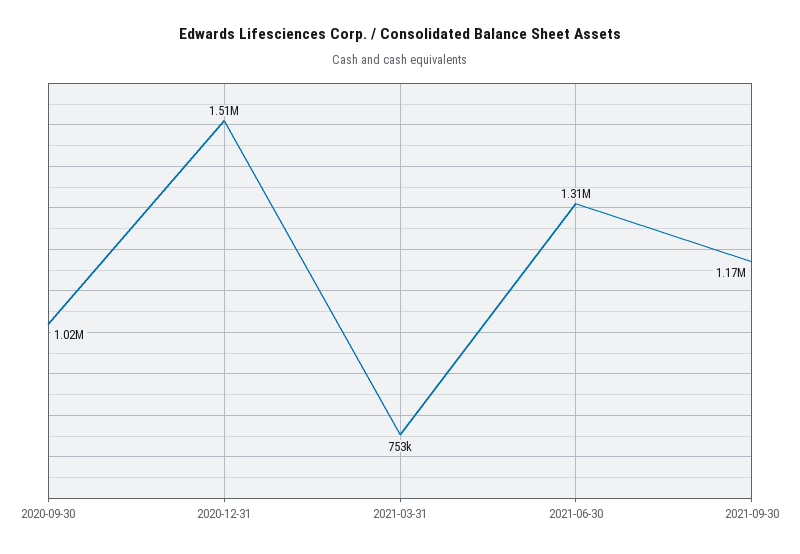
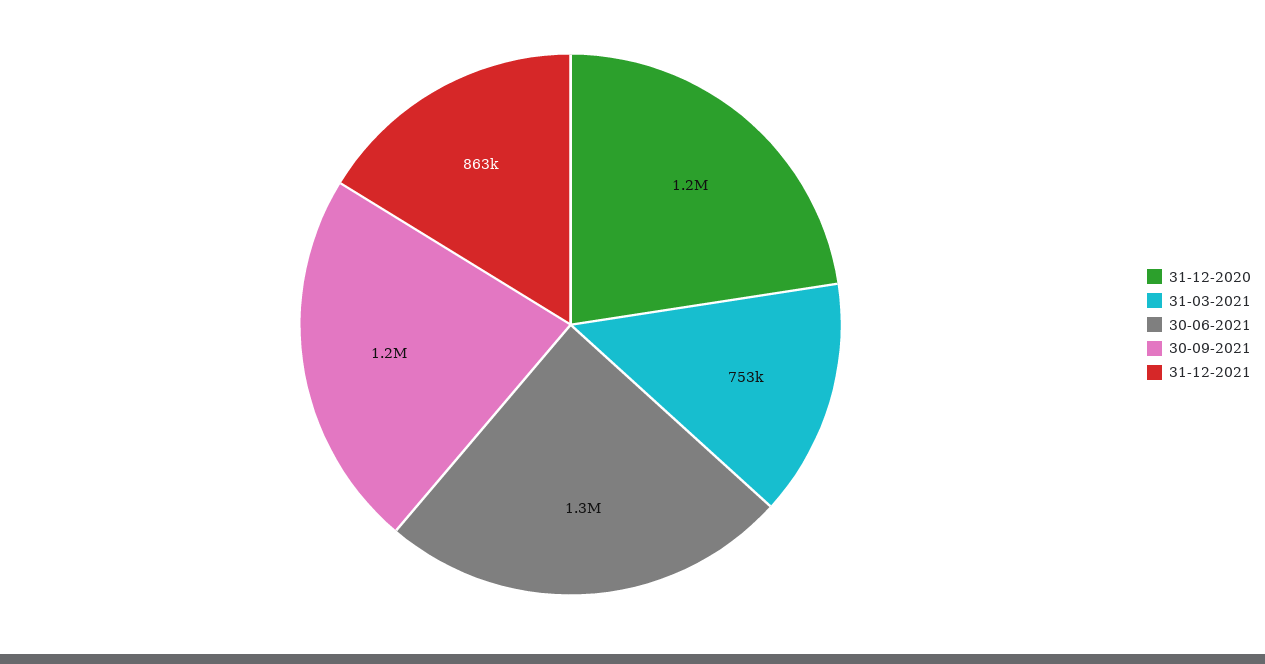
2020-09-30: 1020000 -> none
2020-12-31: 1510000 -> 1200000
31-12-2021: none -> 863000

